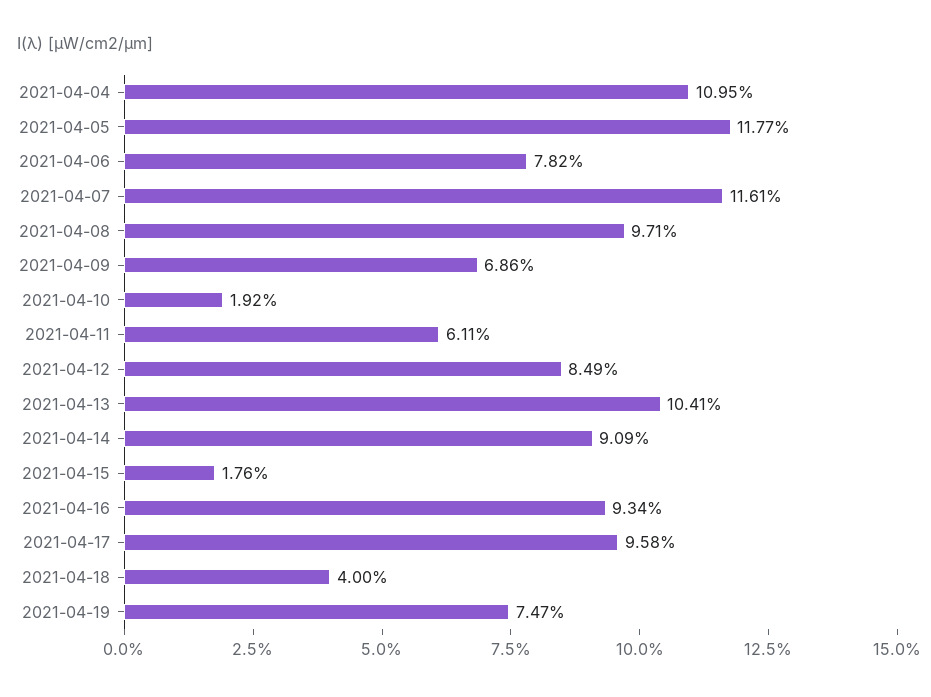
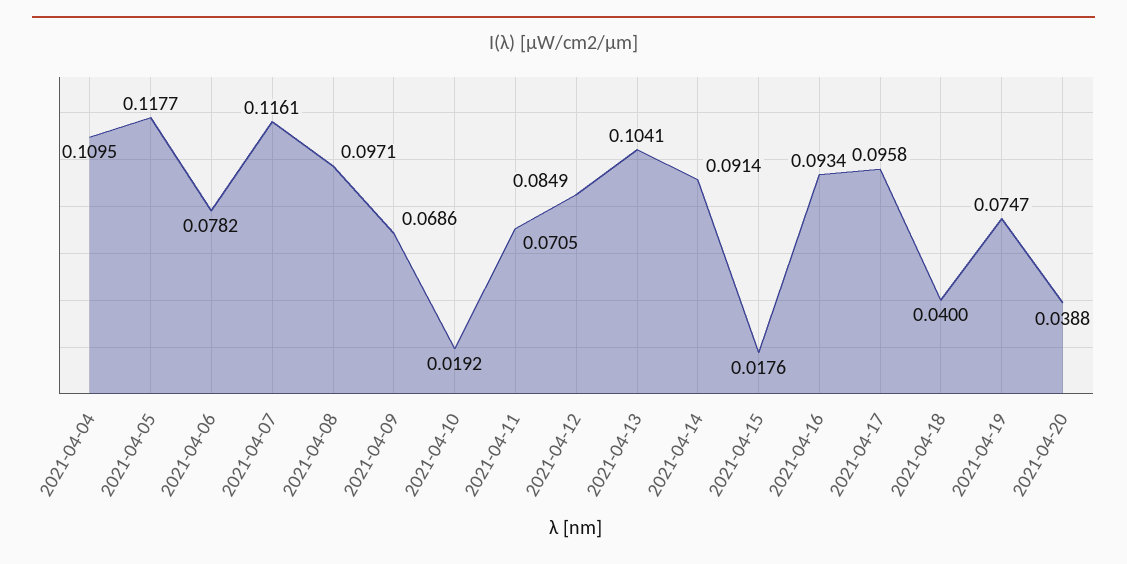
2021-04-11: 0.0611 -> 0.0705
2021-04-14: 0.0909 -> 0.0914
2021-04-20: none -> 0.0388

